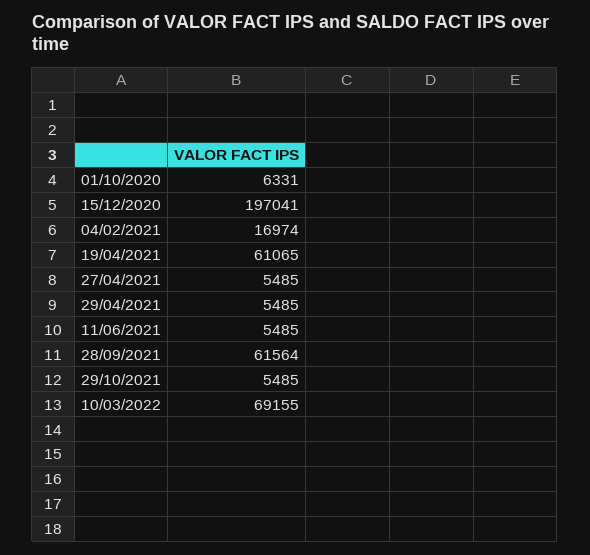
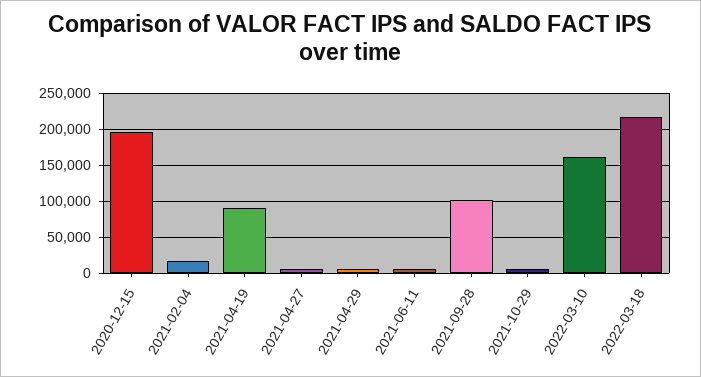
01/10/2020: 6331 -> none
19/04/2021: 61065 -> 90000
28/09/2021: 61564 -> 100000
10/03/2022: 69155 -> 160000
2022-03-18: none -> 220000

